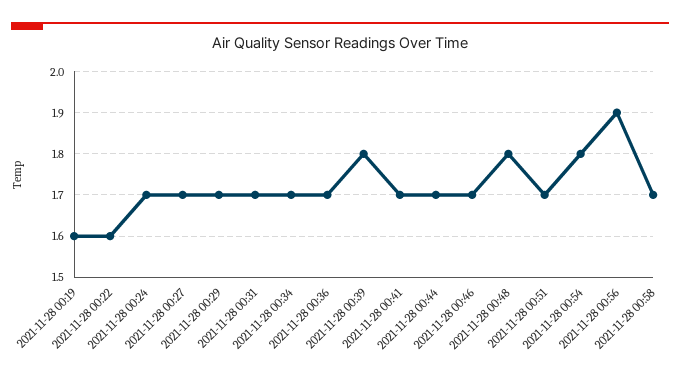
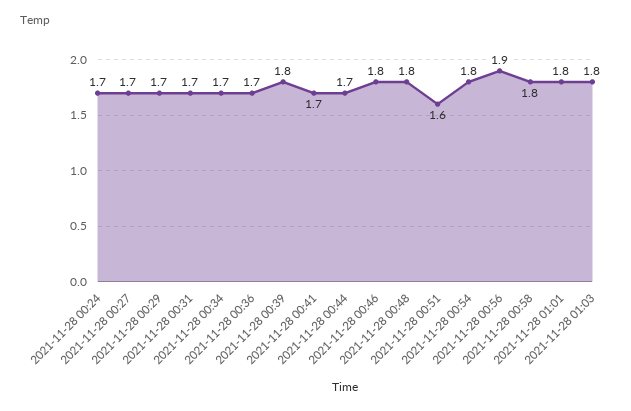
2021-11-28 00:19: 1.6 -> none
2021-11-28 00:22: 1.6 -> none
2021-11-28 00:46: 1.7 -> 1.8
2021-11-28 00:51: 1.7 -> 1.6
2021-11-28 00:58: 1.7 -> 1.8
2021-11-28 01:01: none -> 1.8
2021-11-28 01:03: none -> 1.8

